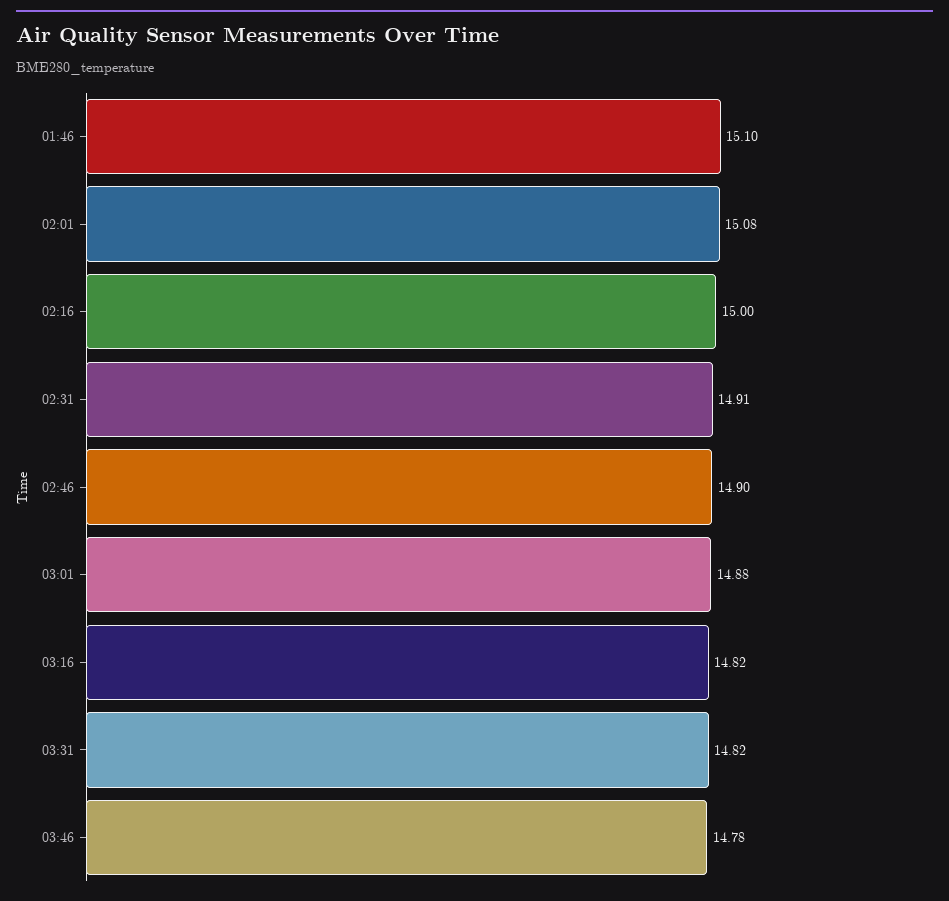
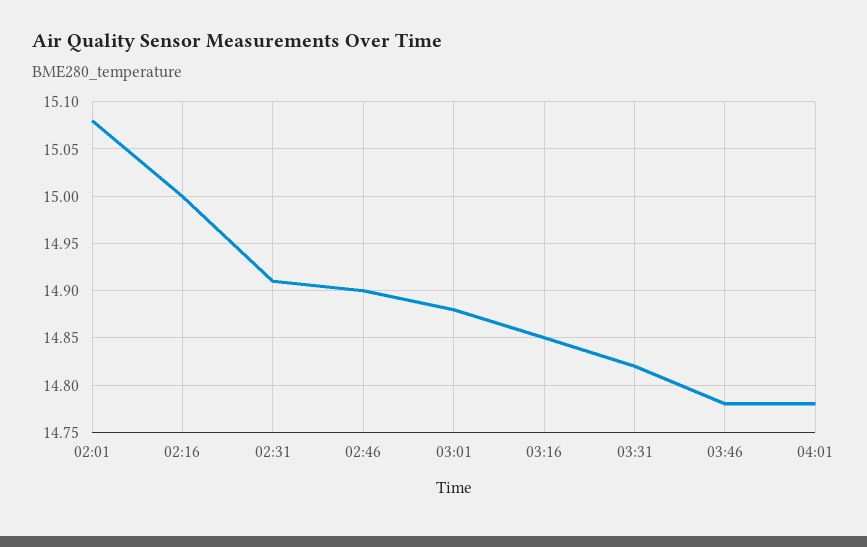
01:46: 15.1 -> none
03:16: 14.82 -> 14.85
04:01: none -> 14.78

